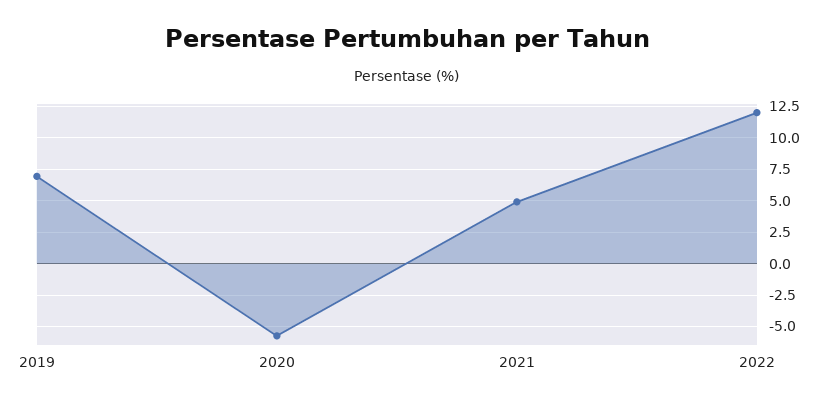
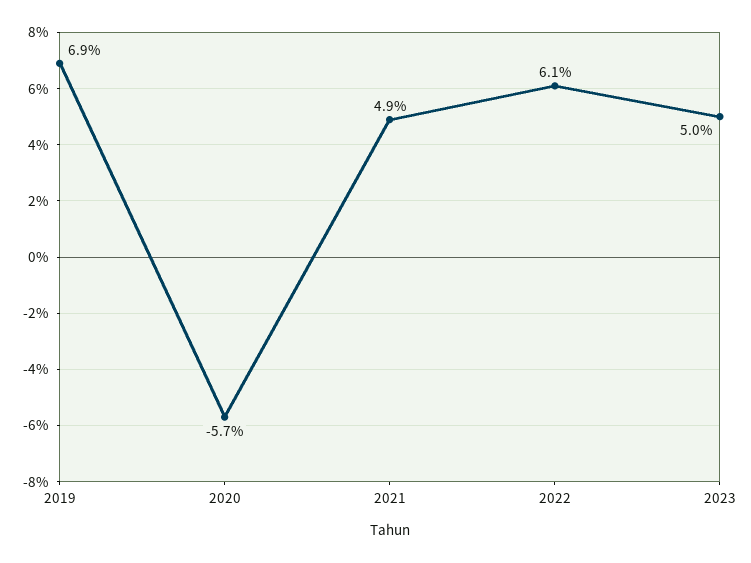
2022: 12 -> 6.1
2023: none -> 5

